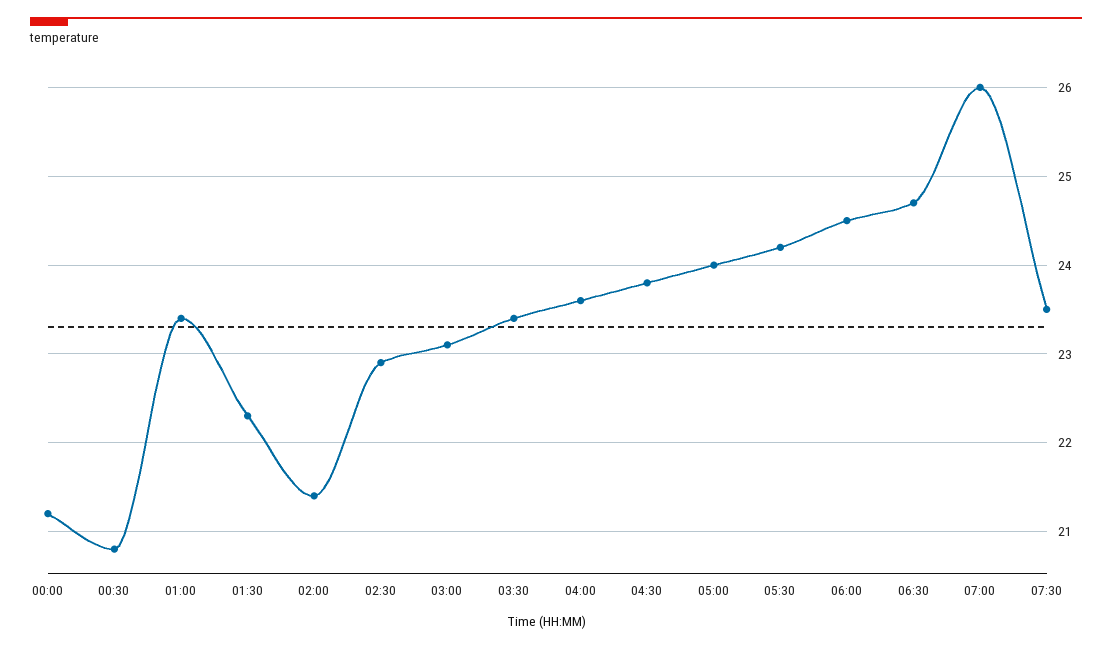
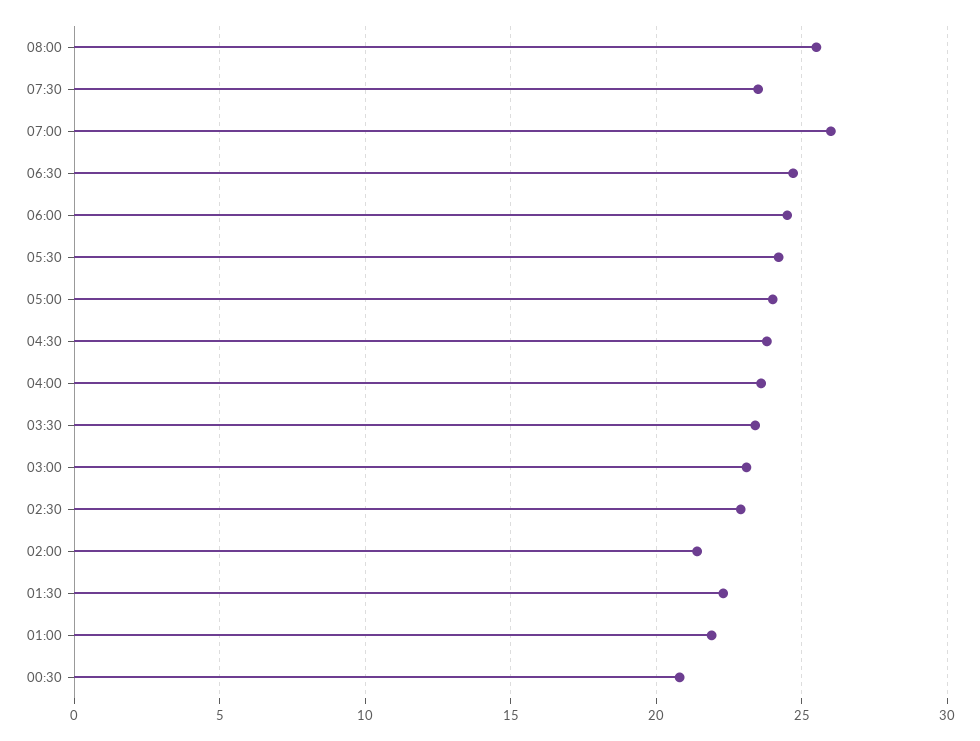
00:00: 21.2 -> none
01:00: 23.4 -> 22
08:00: none -> 25.5

